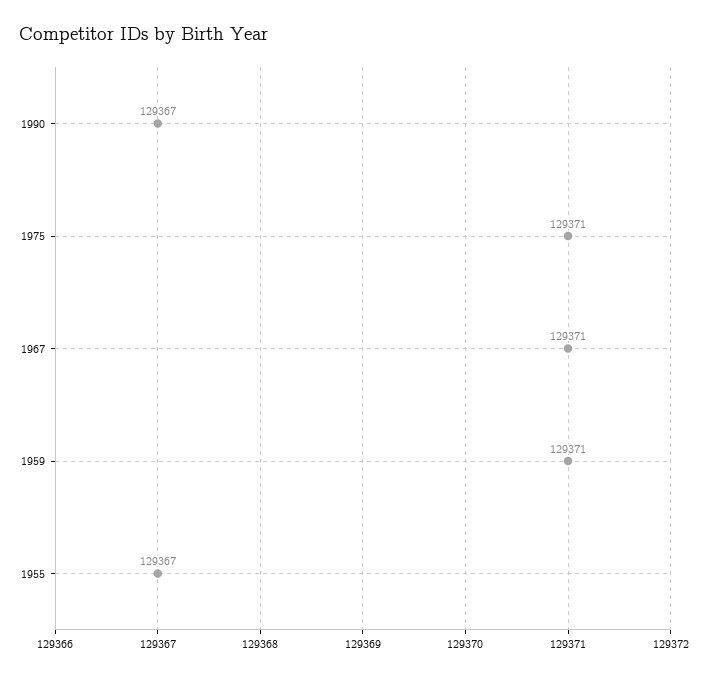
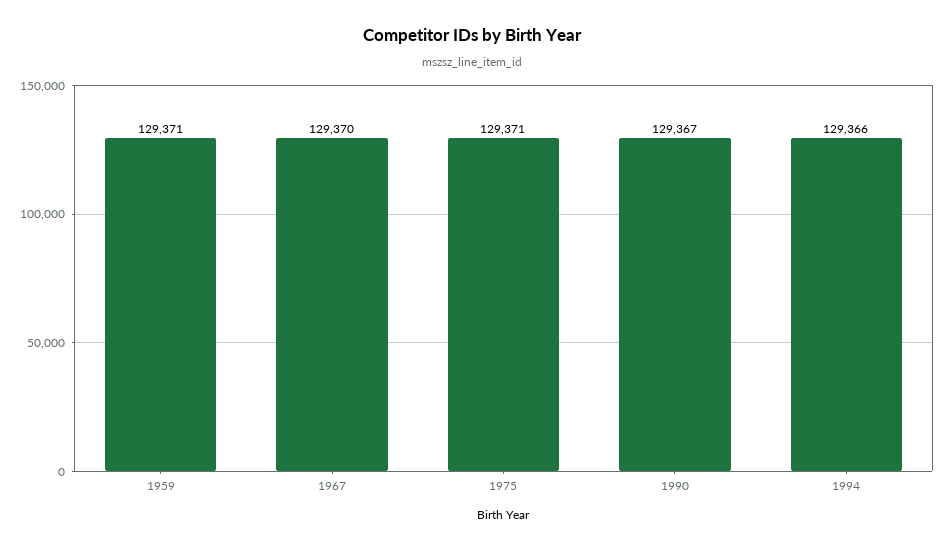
1967: 129371 -> 129370
1955: 129367 -> none
1994: none -> 129366

